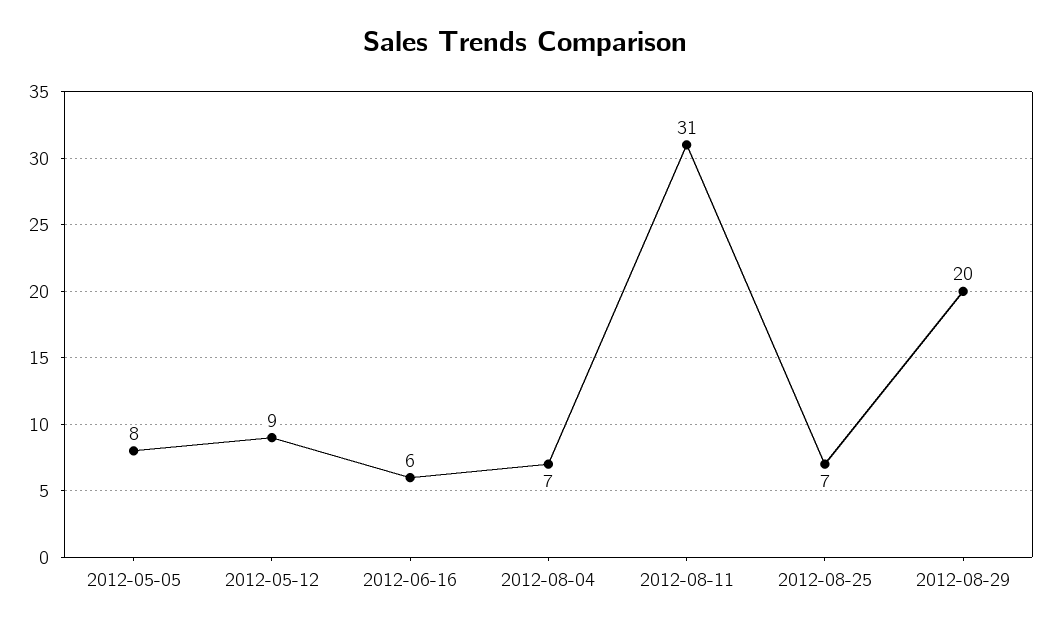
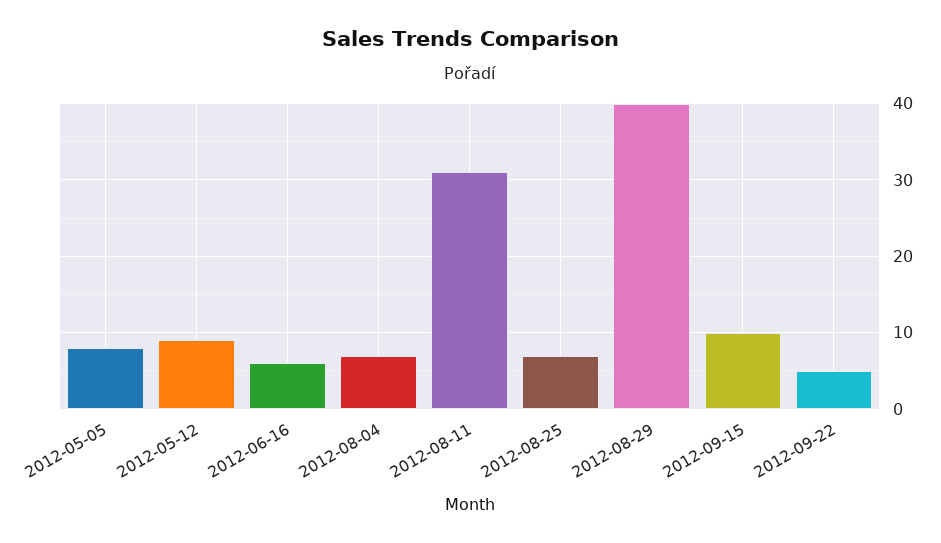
2012-08-29: 20 -> 40
2012-09-15: none -> 10
2012-09-22: none -> 5

